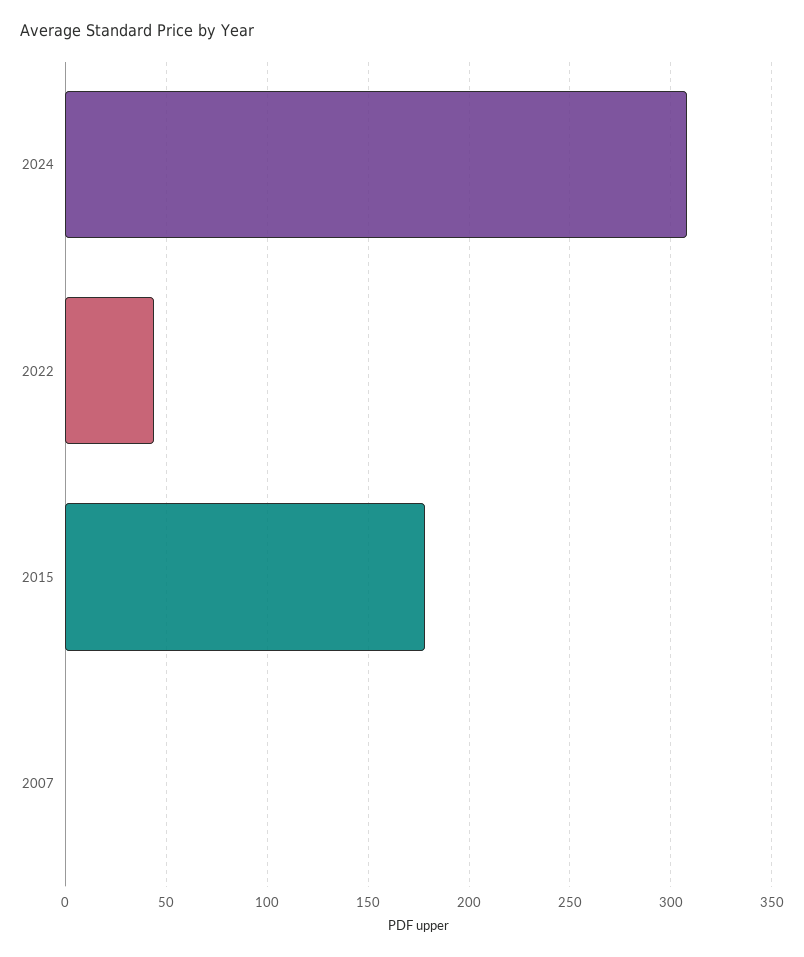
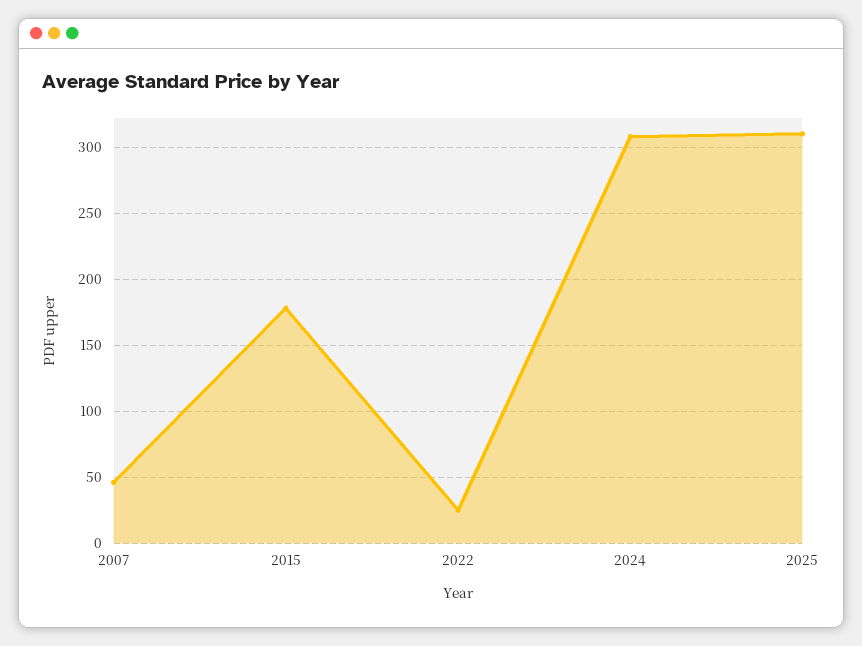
2022: 45 -> 25
2007: 0 -> 45
2025: none -> 310

